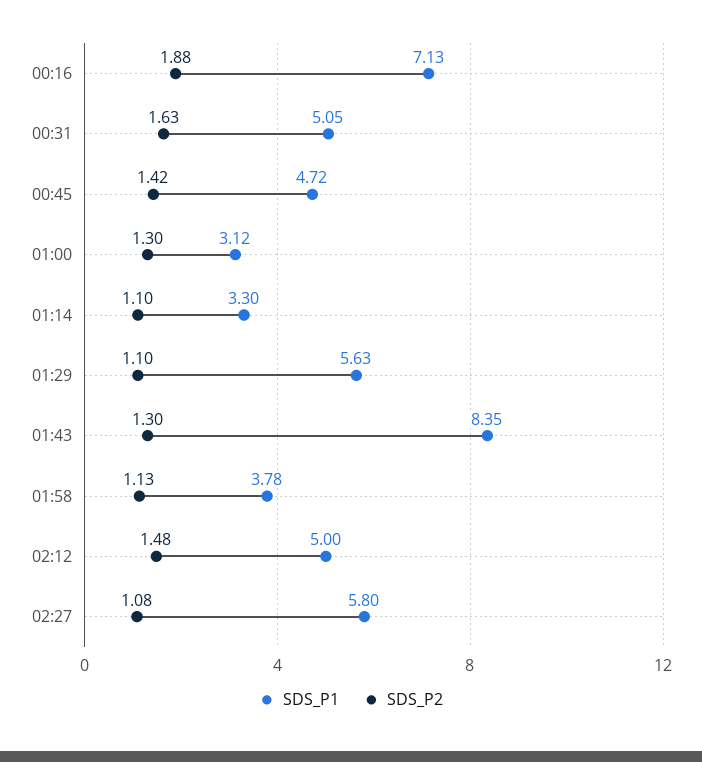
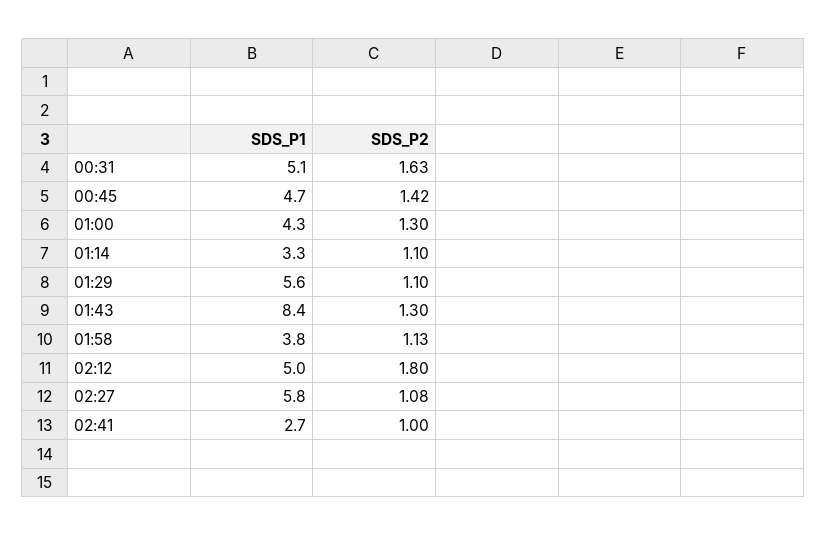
SDS_P1, 00:16: 7.13 -> none
SDS_P2, 00:16: 1.88 -> none
SDS_P1, 01:00: 3.12 -> 4.3
SDS_P2, 02:12: 1.48 -> 1.8
SDS_P1, 02:41: none -> 2.7
SDS_P2, 02:41: none -> 1

